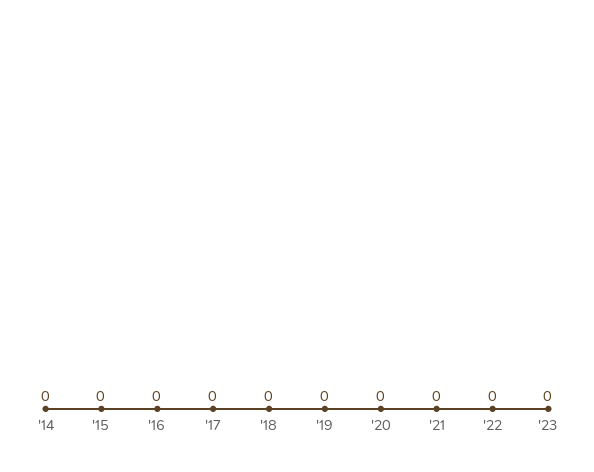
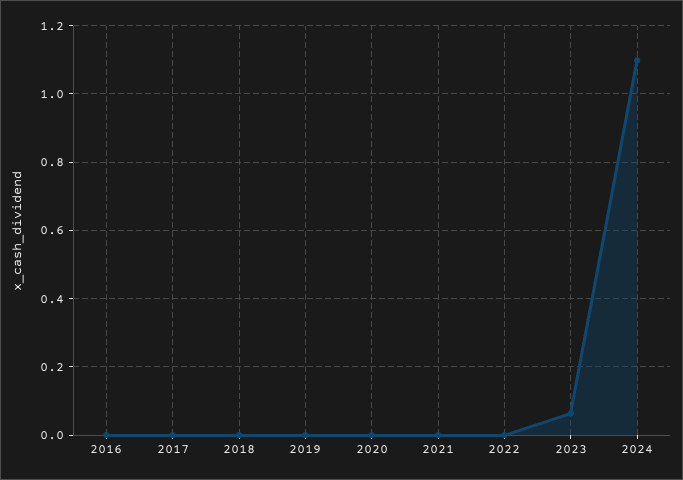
'14: 0 -> none
'15: 0 -> none
'23: 0 -> 0.06
2024: none -> 1.1

